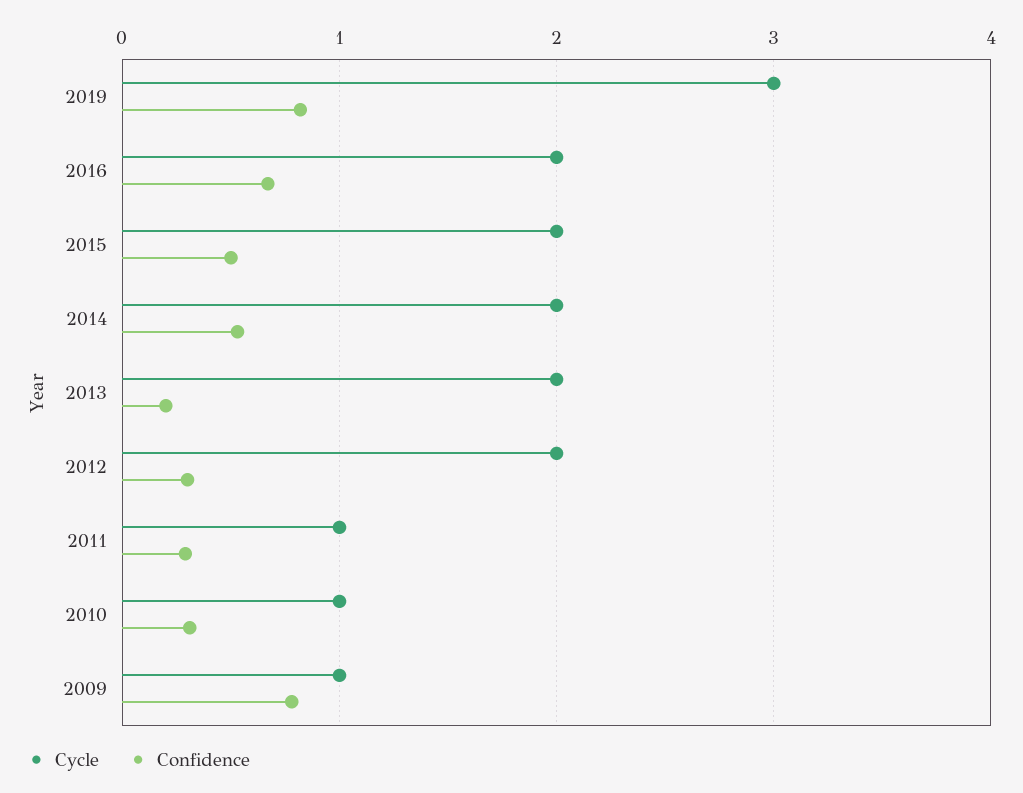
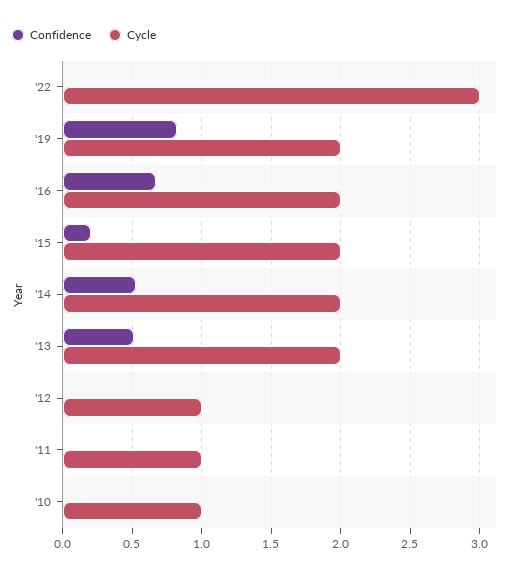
Cycle, 2019: 3 -> 2
Confidence, 2015: 0.5 -> 0.2
Confidence, 2013: 0.2 -> 0.5
Cycle, 2012: 2 -> 1
Confidence, 2012: 0.3 -> 0
Confidence, 2011: 0.3 -> 0
Confidence, 2010: 0.3 -> 0
Cycle, 2009: 1 -> none
Confidence, 2009: 0.8 -> none
Confidence, '22: none -> 0
Cycle, '22: none -> 3

